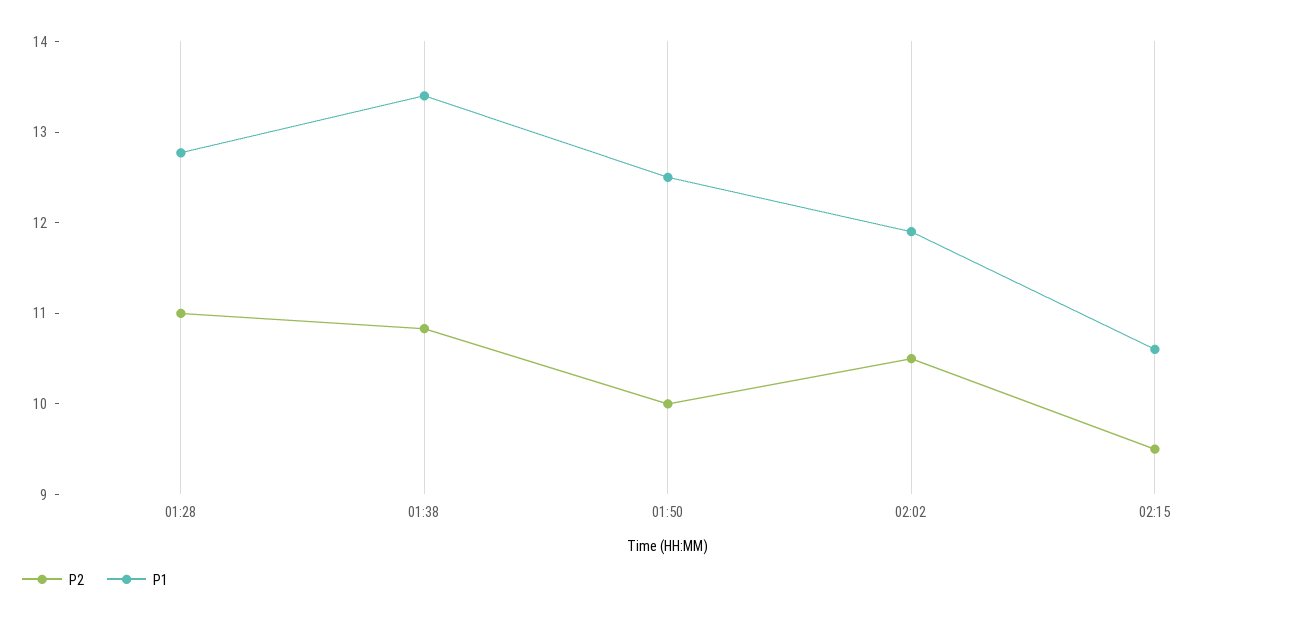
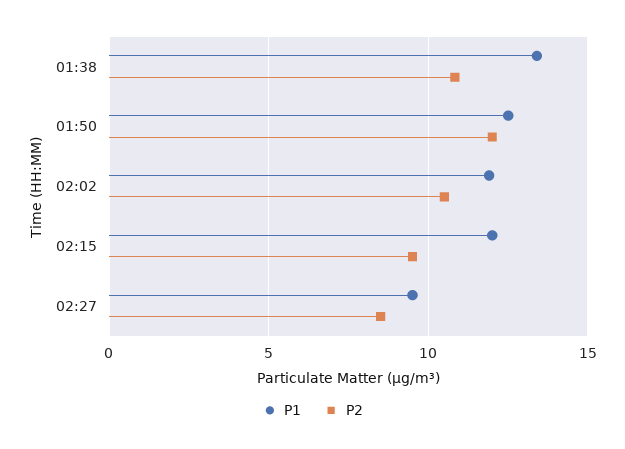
P2, 01:28: 11 -> none
P1, 01:28: 12.8 -> none
P2, 01:50: 10 -> 12
P1, 02:15: 10.6 -> 12
P1, 02:27: none -> 9.5
P2, 02:27: none -> 8.5

